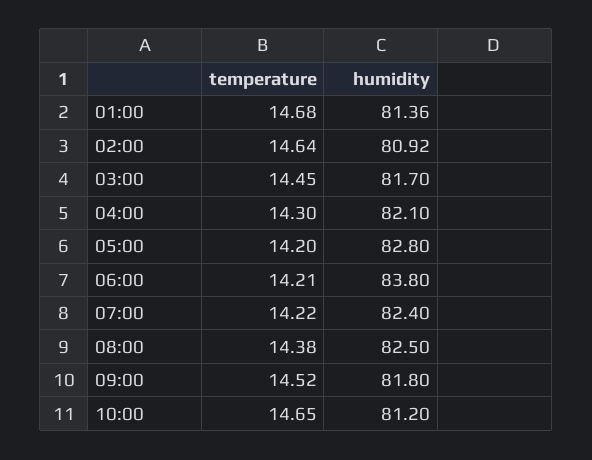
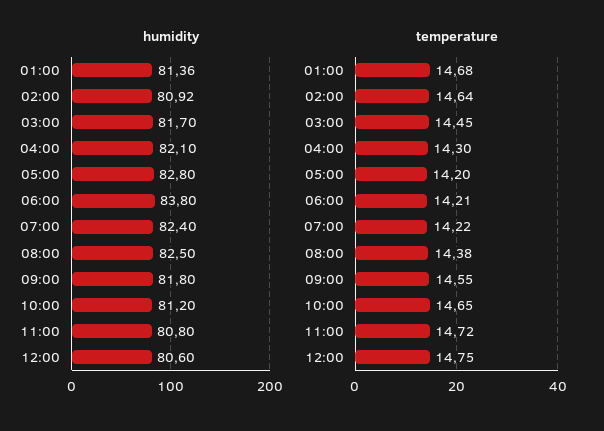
temperature, 09:00: 14.52 -> 14.55
humidity, 11:00: none -> 80.8
humidity, 12:00: none -> 80.6
temperature, 11:00: none -> 14.72
temperature, 12:00: none -> 14.75

